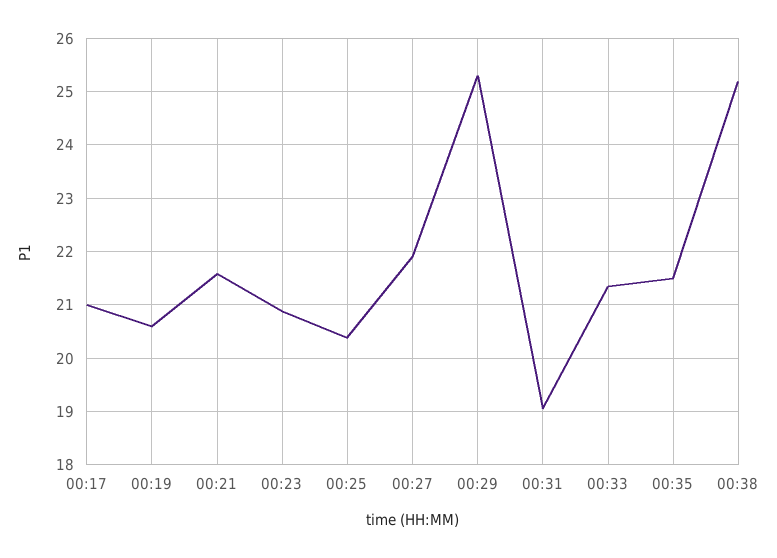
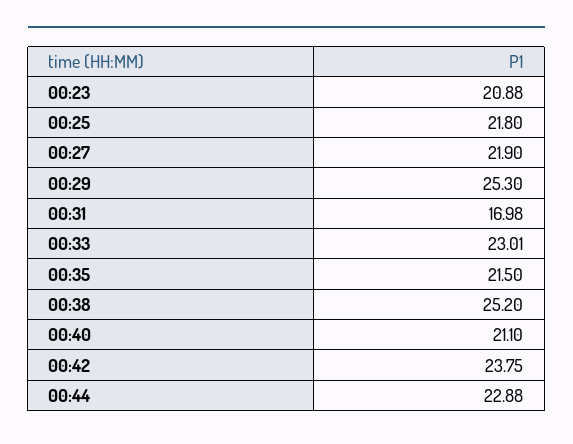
00:17: 21 -> none
00:19: 20.6 -> none
00:21: 21.6 -> none
00:25: 20.4 -> 21.8
00:31: 19 -> 16.98
00:33: 21.4 -> 23.01
00:40: none -> 21.1
00:42: none -> 23.75
00:44: none -> 22.88

